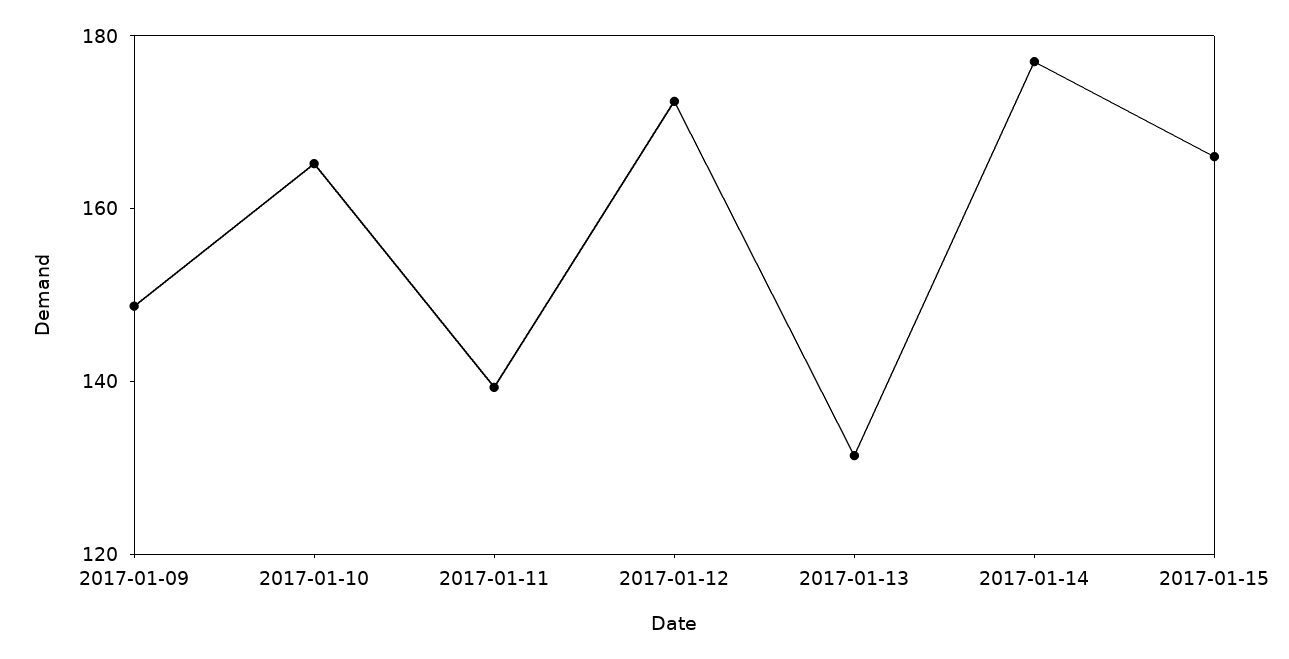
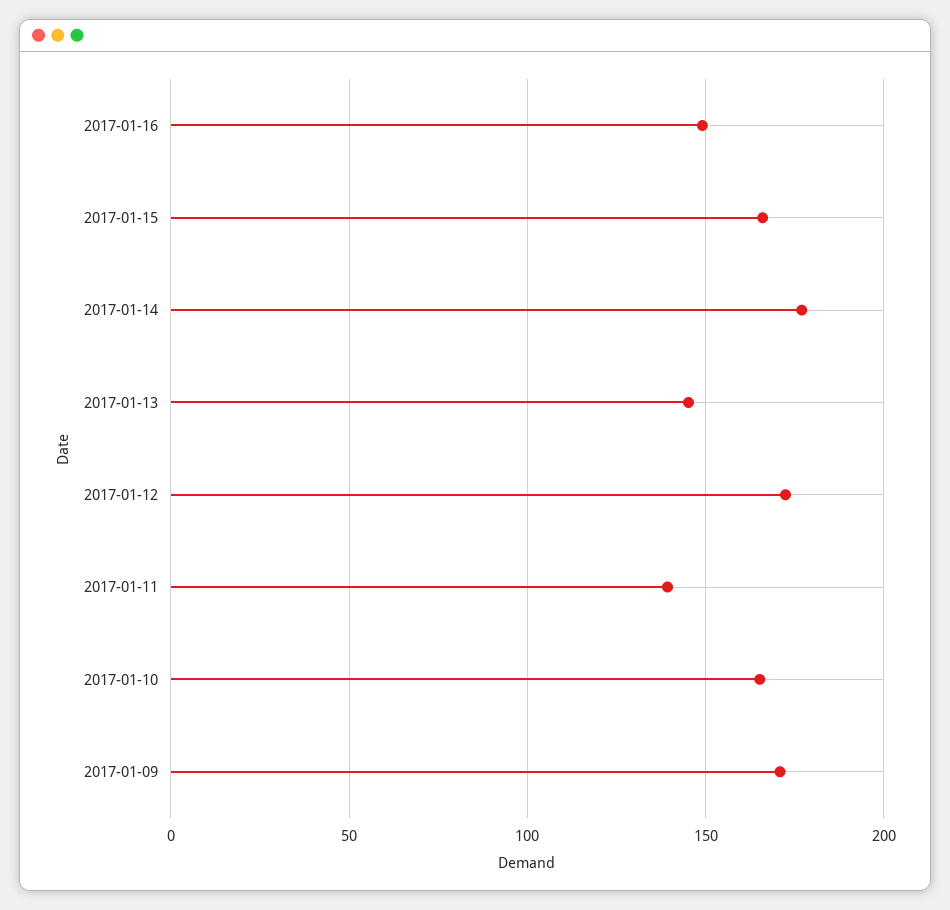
2017-01-09: 150 -> 170
2017-01-13: 130 -> 145
2017-01-16: none -> 150

